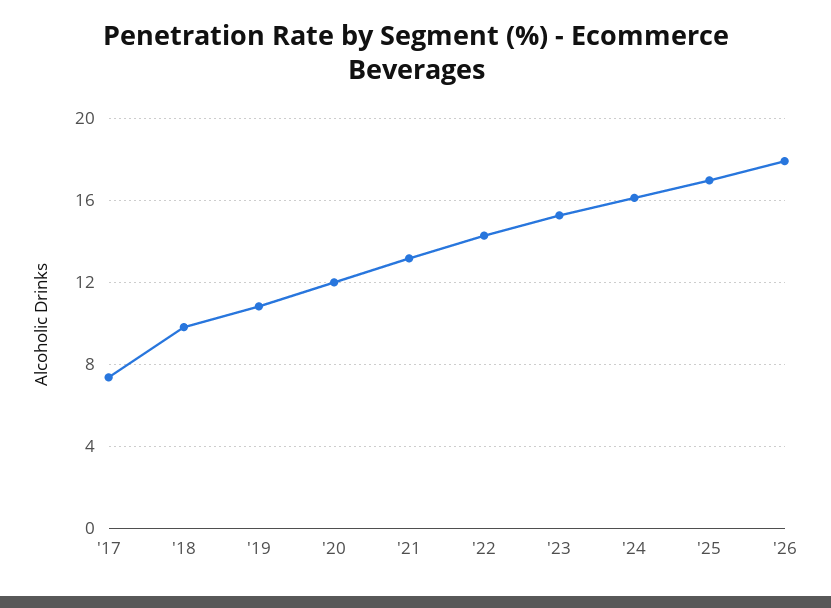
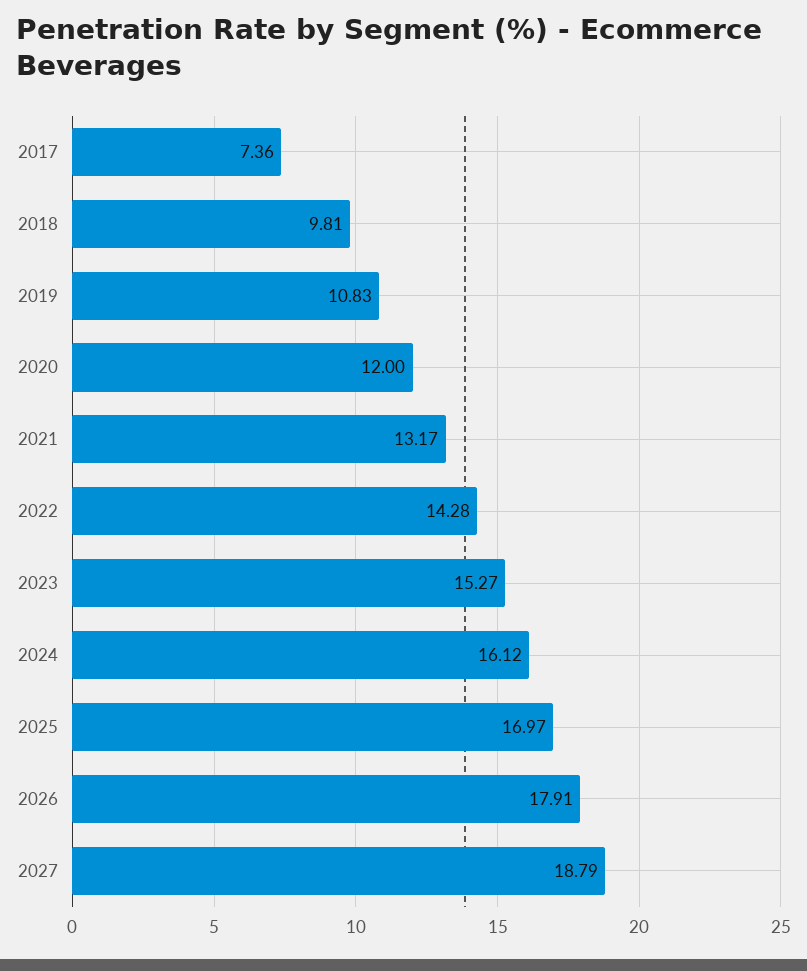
2027: none -> 18.79

